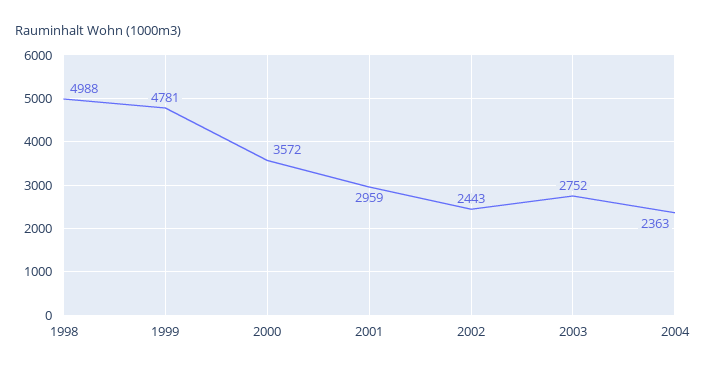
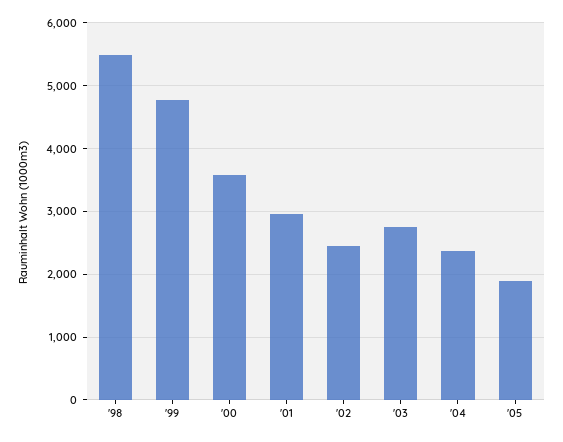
1998: 4988 -> 5500
'05: none -> 1900

